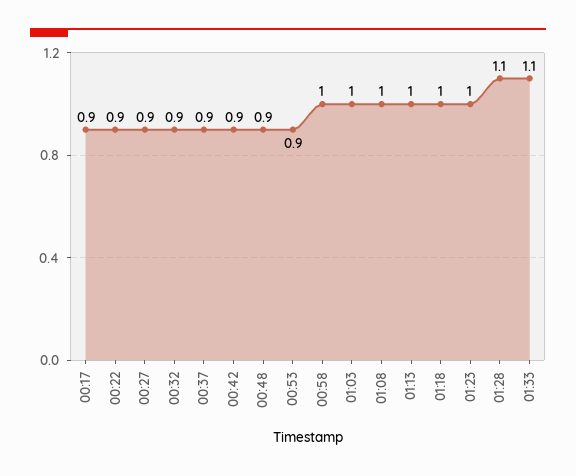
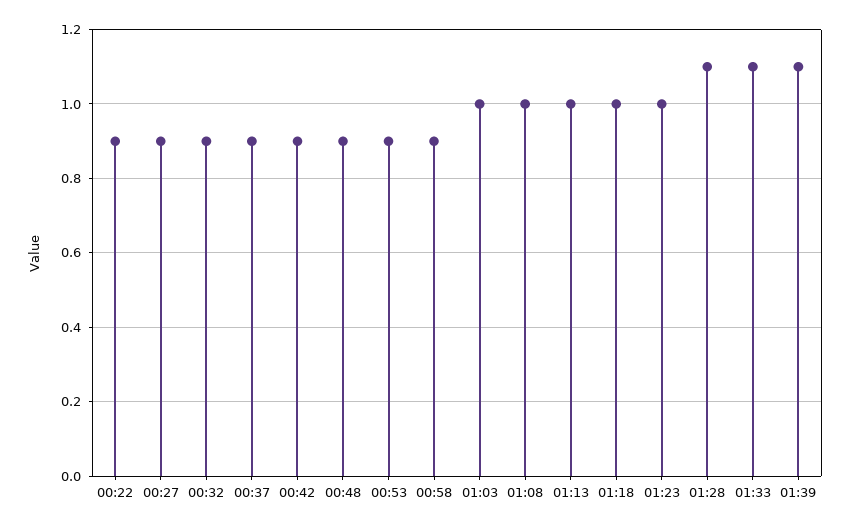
00:17: 0.9 -> none
00:58: 1 -> 0.9
01:39: none -> 1.1

